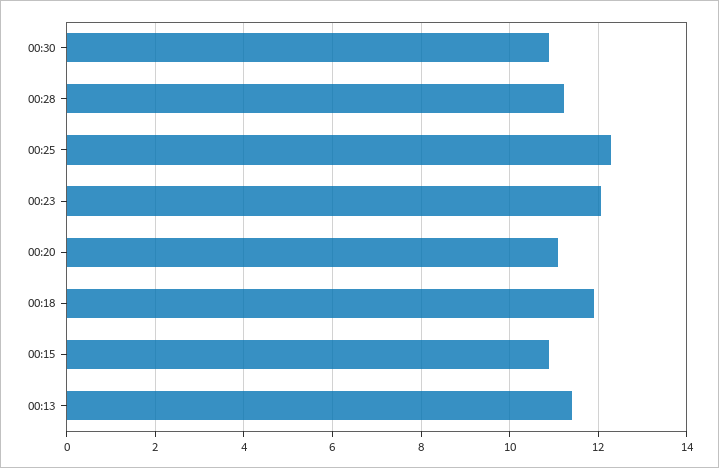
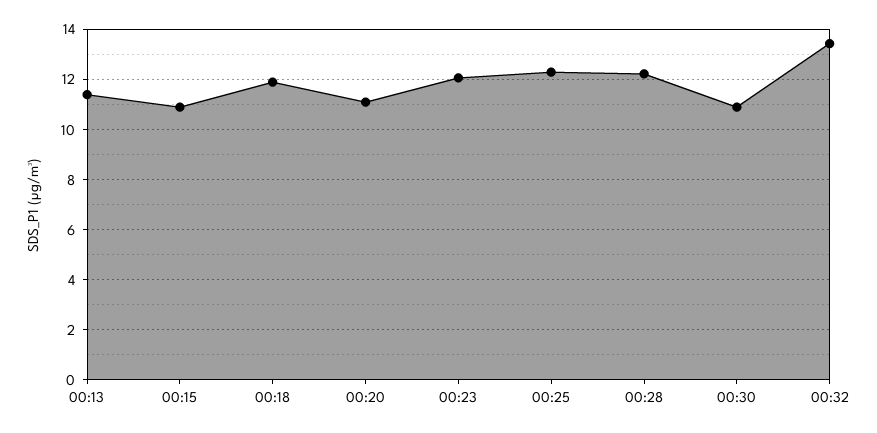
00:28: 11.2 -> 12.25
00:32: none -> 13.5

